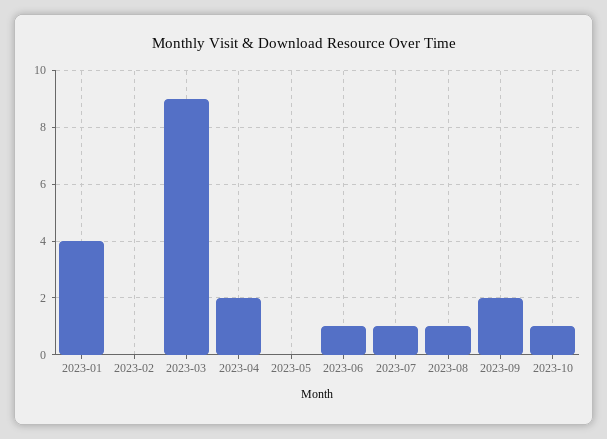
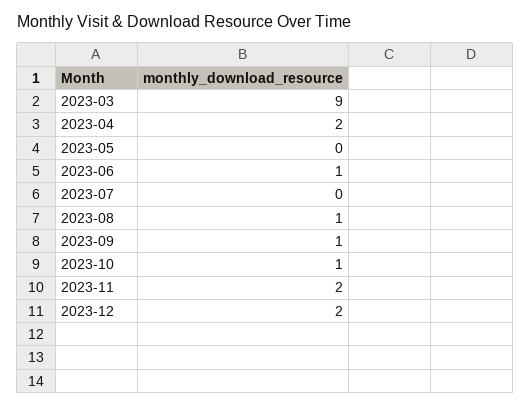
2023-01: 4 -> none
2023-02: 0 -> none
2023-07: 1 -> 0
2023-09: 2 -> 1
2023-11: none -> 2
2023-12: none -> 2

